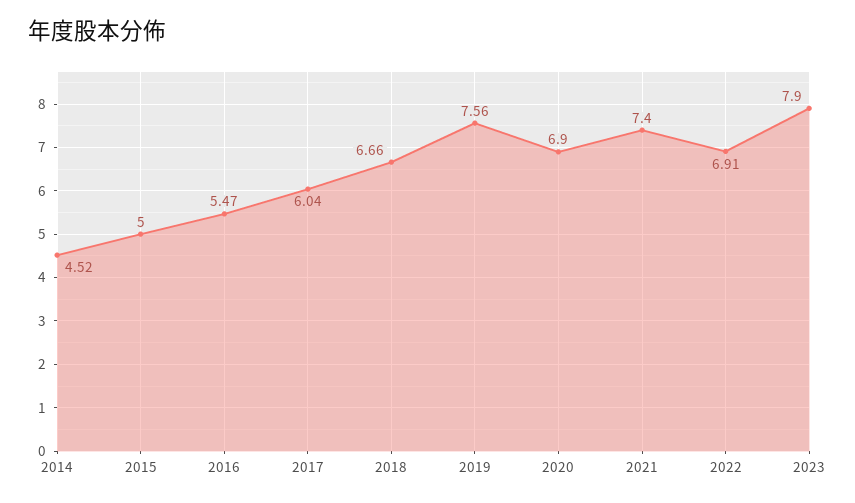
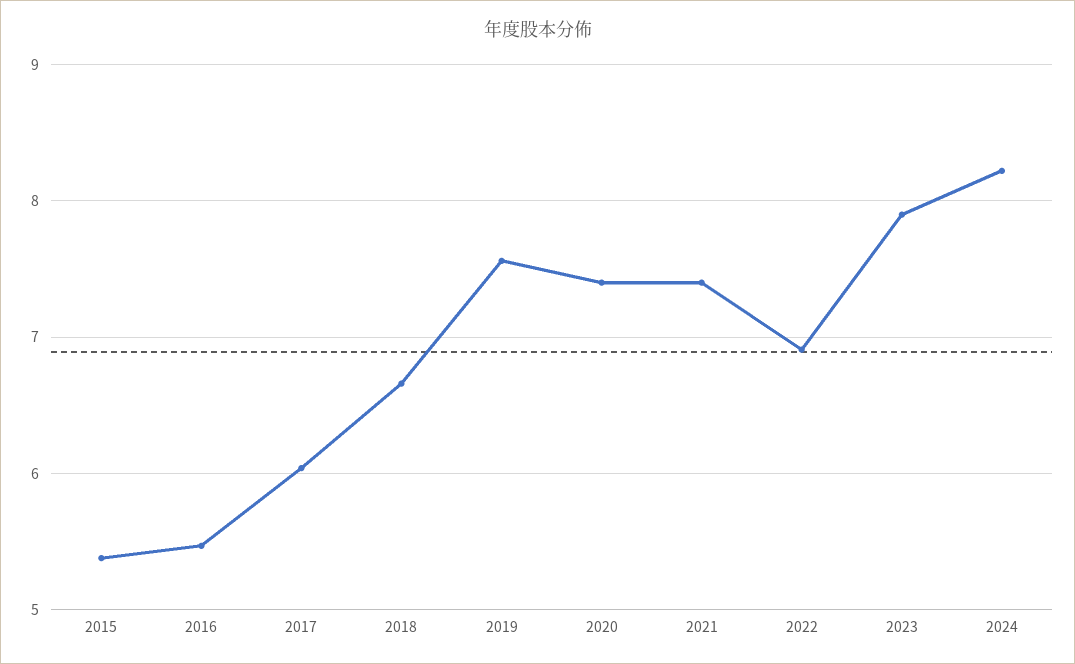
2014: 4.52 -> none
2015: 5 -> 5.4
2020: 6.9 -> 7.4
2024: none -> 8.2

